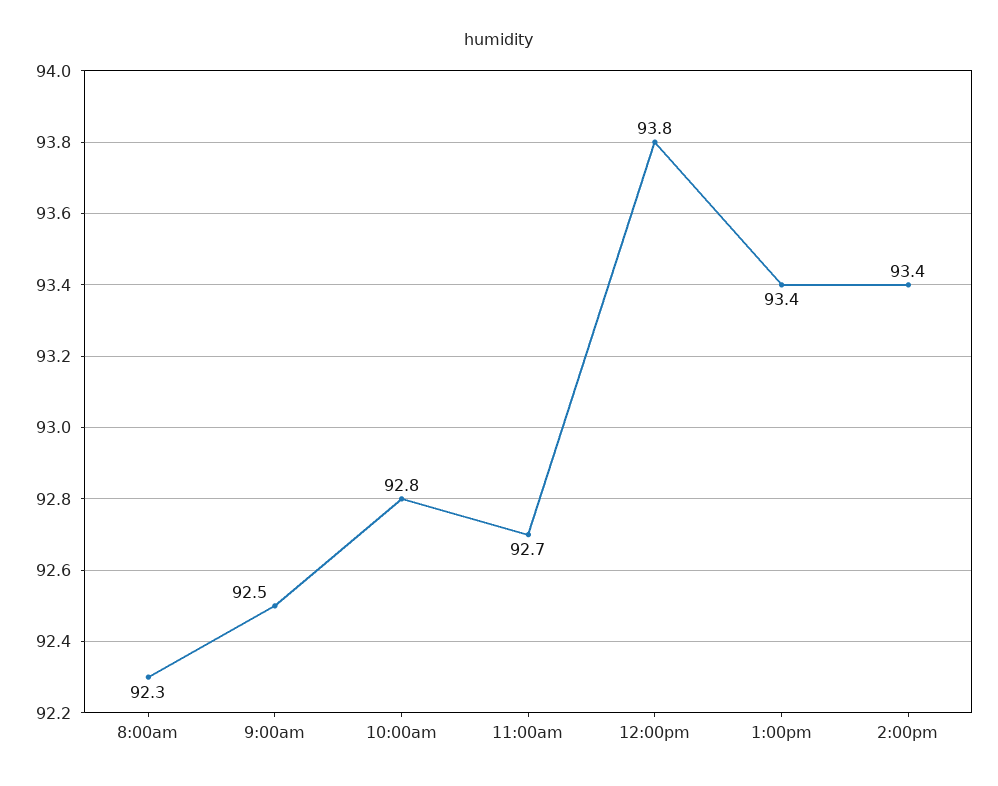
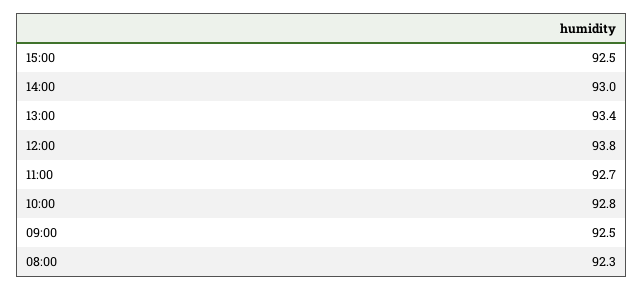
2:00pm: 93.4 -> 93
15:00: none -> 92.5

